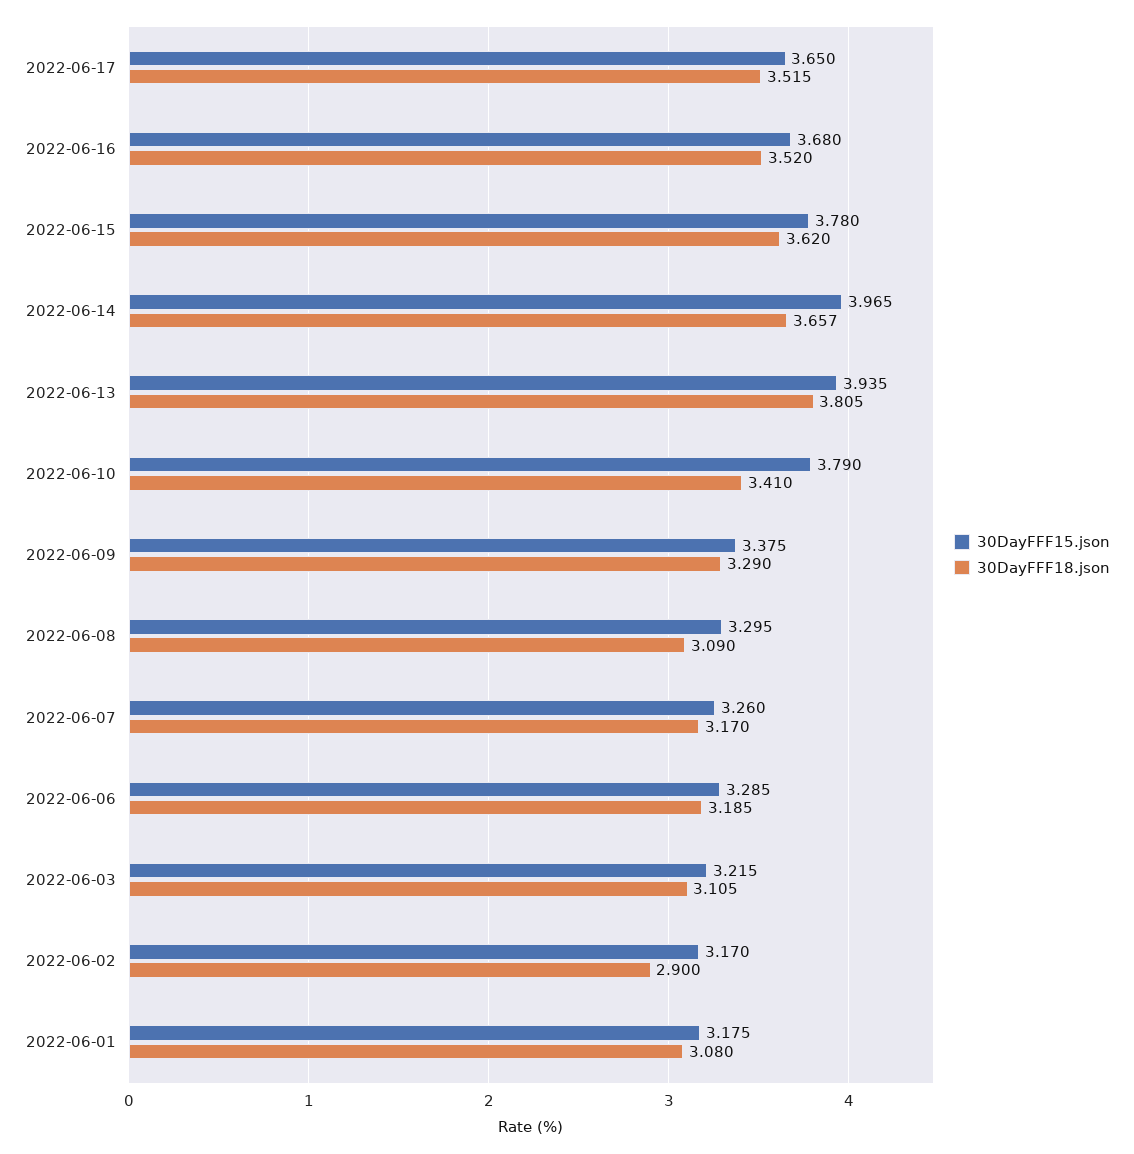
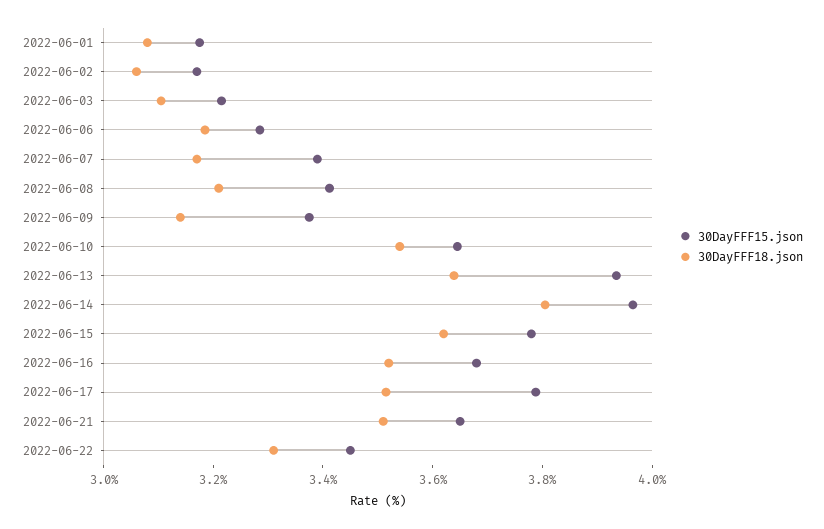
30DayFFF15.json, 2022-06-17: 3.65 -> 3.8
30DayFFF18.json, 2022-06-14: 3.657 -> 3.8
30DayFFF18.json, 2022-06-13: 3.805 -> 3.65
30DayFFF15.json, 2022-06-10: 3.79 -> 3.65
30DayFFF18.json, 2022-06-10: 3.41 -> 3.55
30DayFFF18.json, 2022-06-09: 3.29 -> 3.15
30DayFFF15.json, 2022-06-08: 3.295 -> 3.4
30DayFFF18.json, 2022-06-08: 3.09 -> 3.2
30DayFFF15.json, 2022-06-07: 3.26 -> 3.4
30DayFFF18.json, 2022-06-02: 2.9 -> 3.05
30DayFFF15.json, 2022-06-21: none -> 3.65
30DayFFF18.json, 2022-06-21: none -> 3.5
30DayFFF15.json, 2022-06-22: none -> 3.45
30DayFFF18.json, 2022-06-22: none -> 3.3

